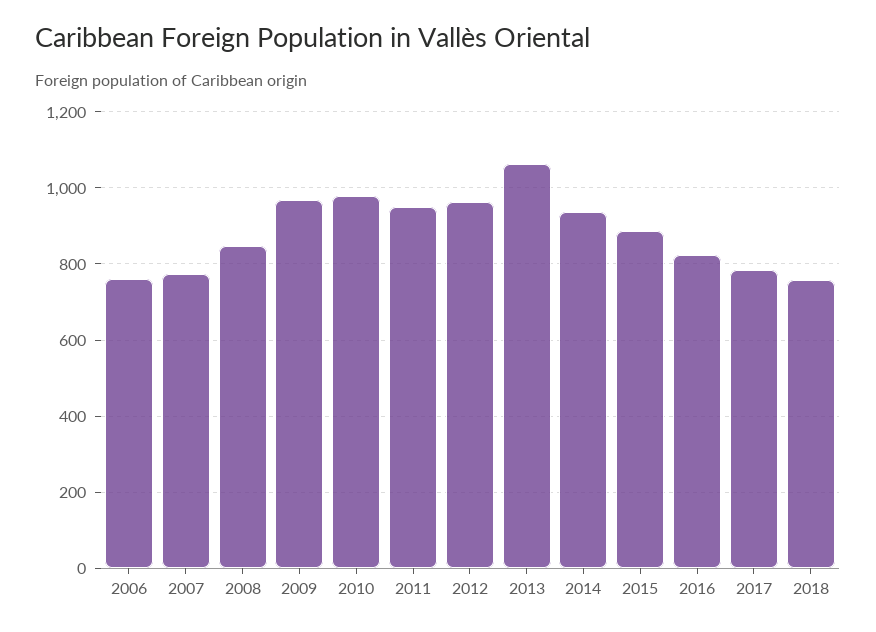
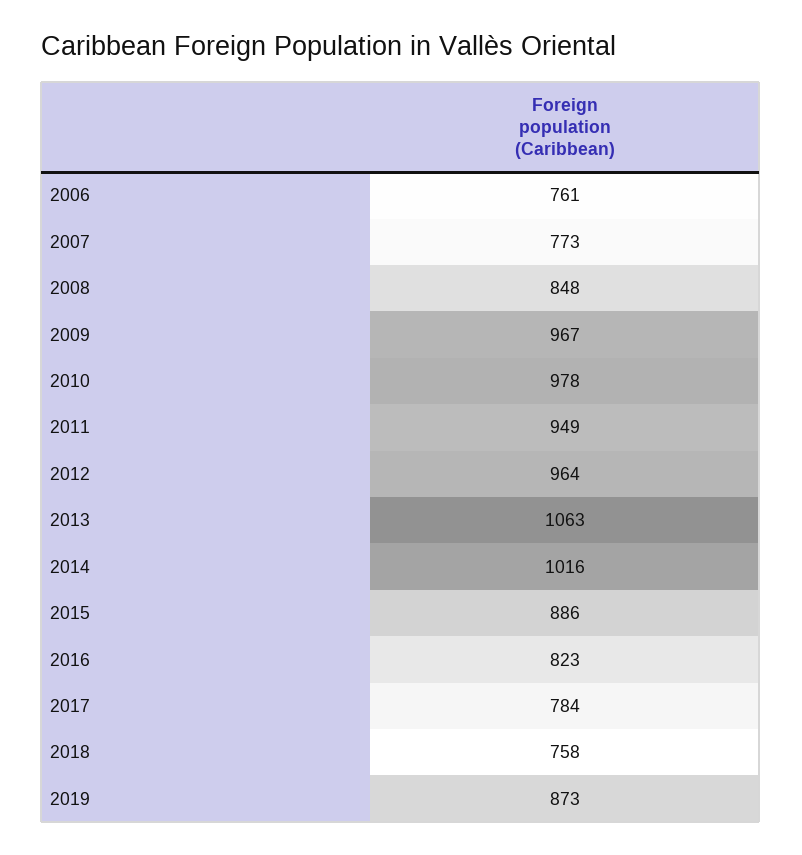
2014: 940 -> 1016
2019: none -> 873

